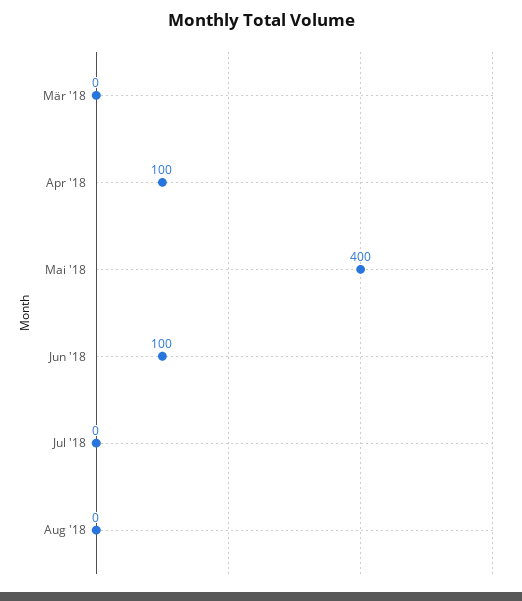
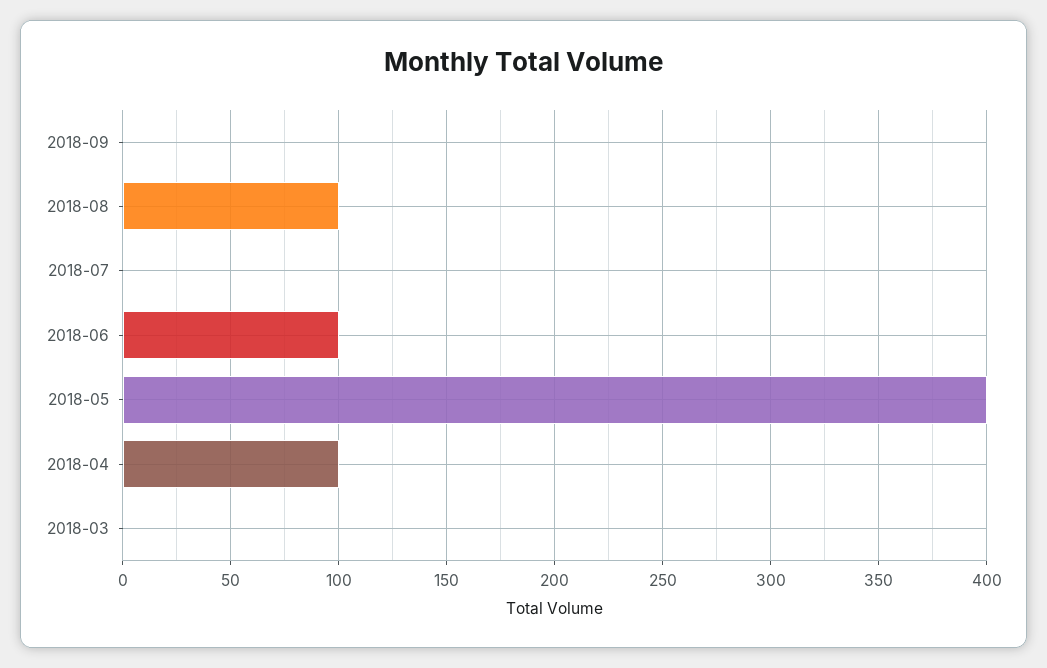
Aug '18: 0 -> 100
2018-09: none -> 0

